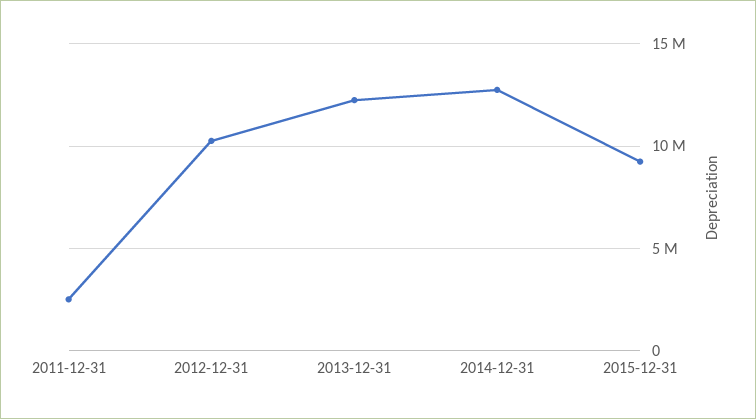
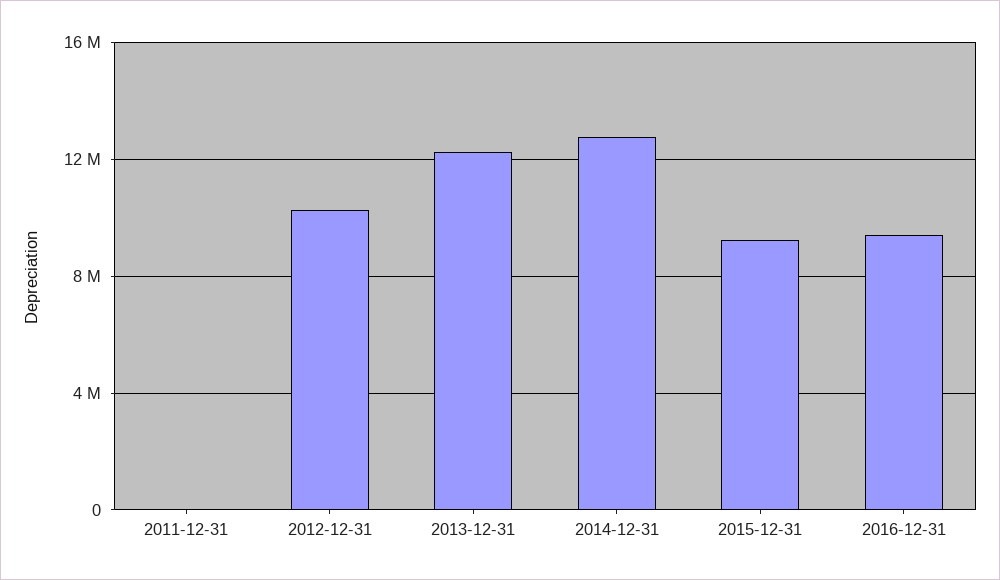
2011-12-31: 2500000 -> 0
2016-12-31: none -> 9500000

